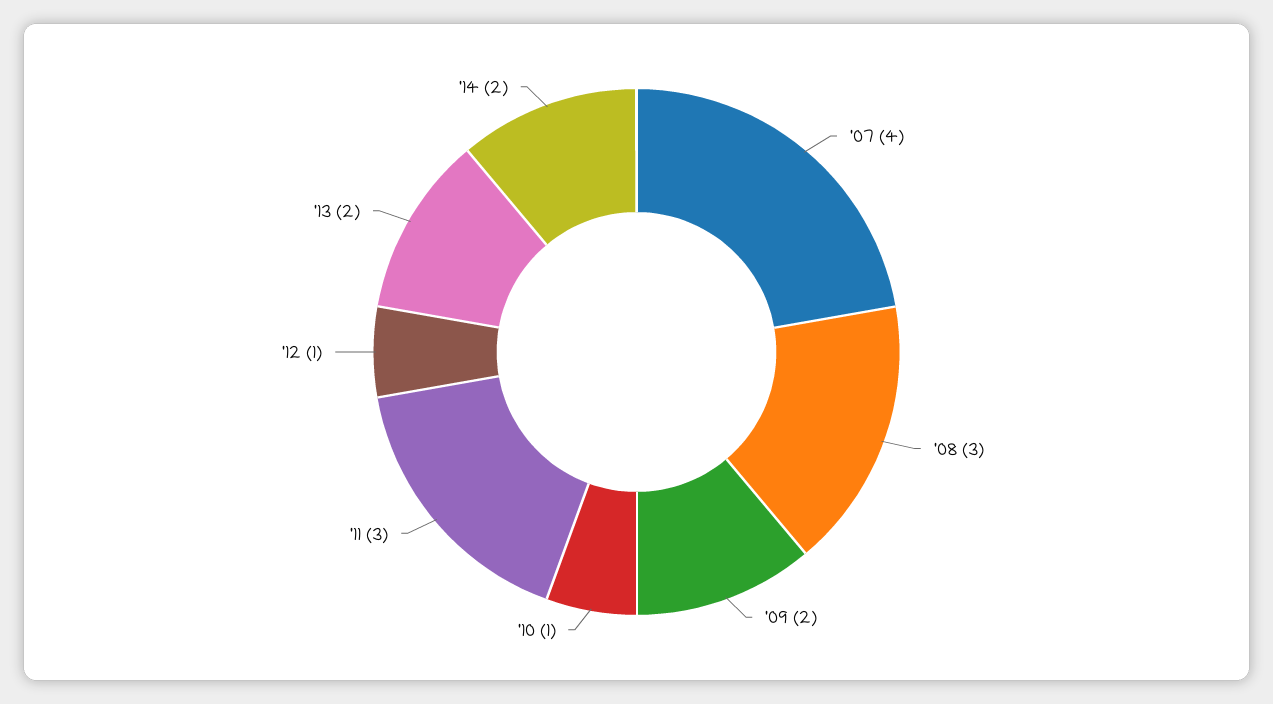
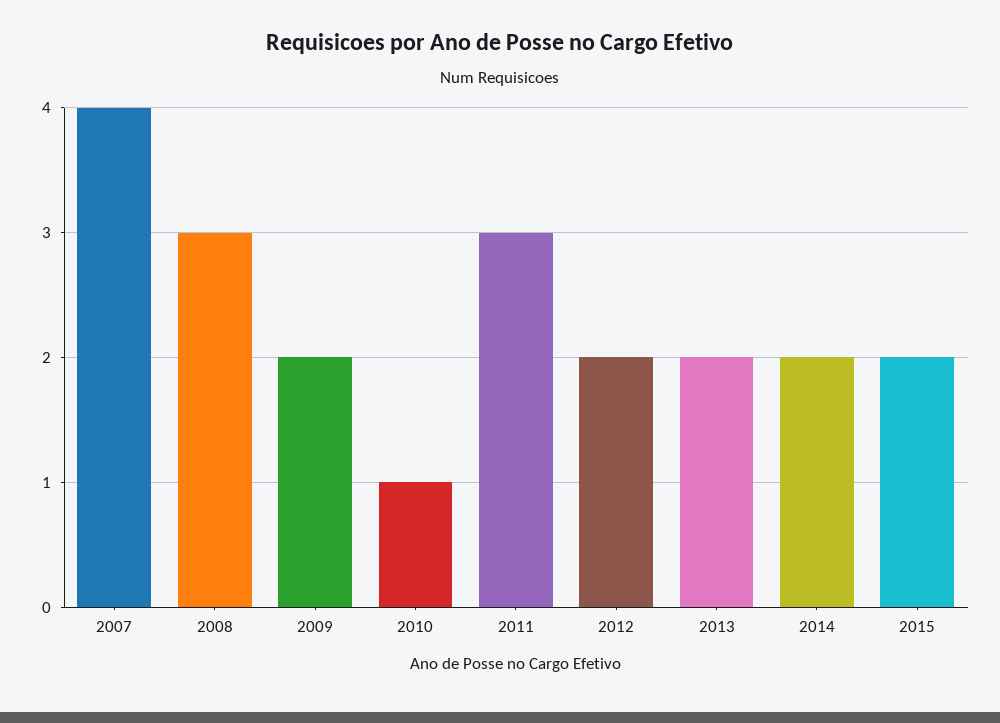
'12: 1 -> 2
2015: none -> 2

